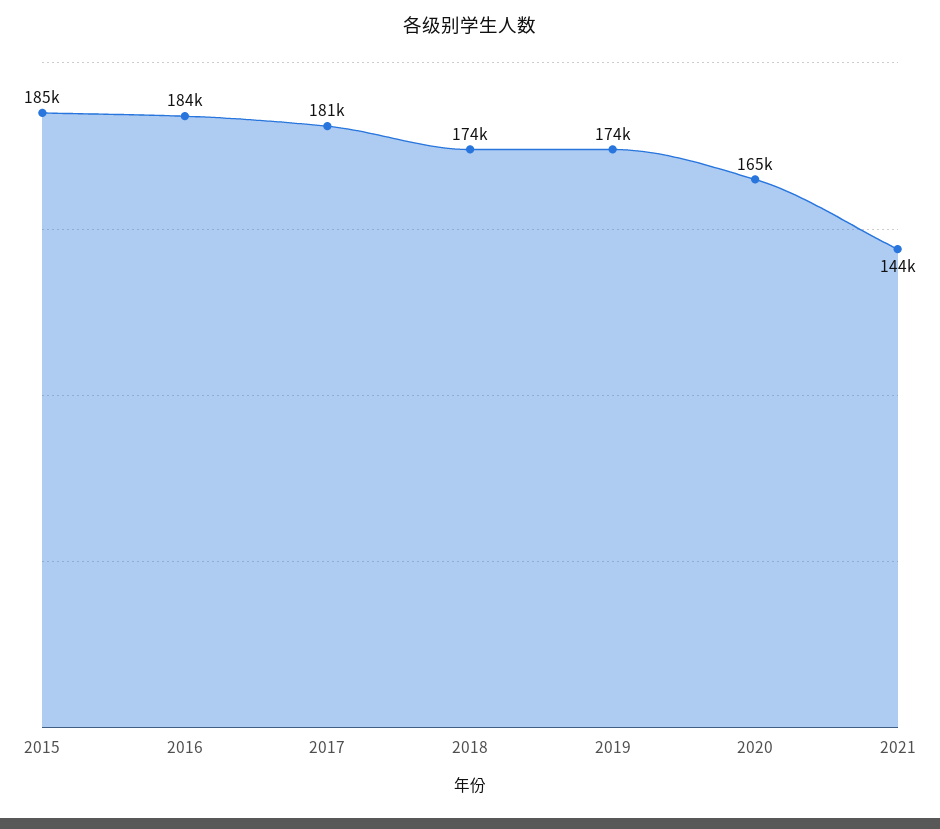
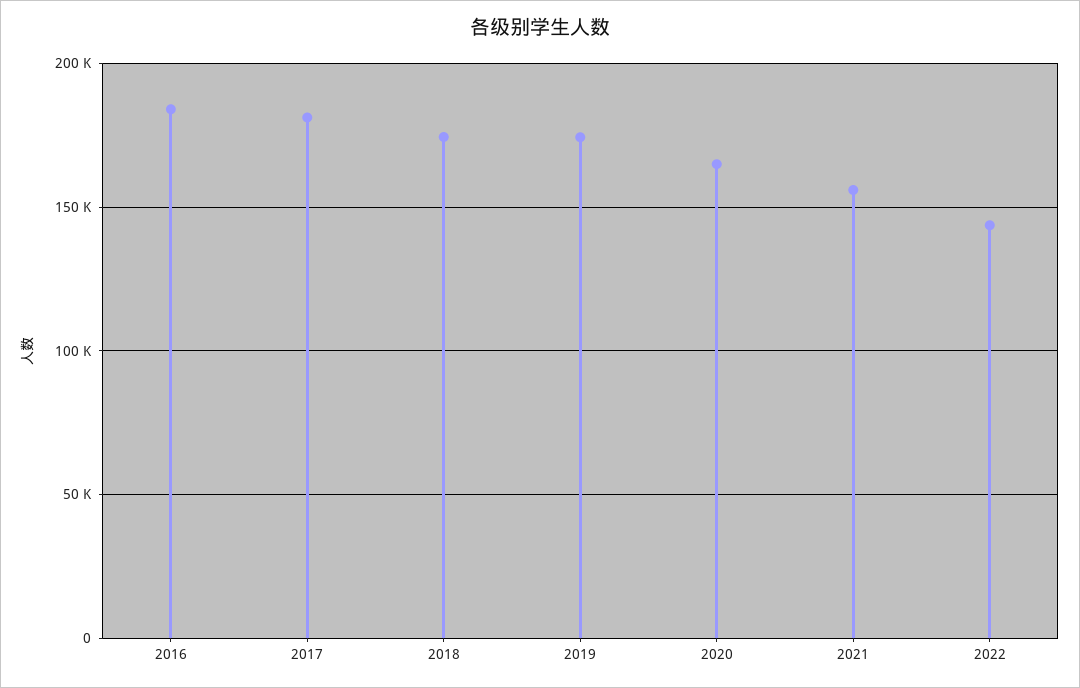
2015: 185000 -> none
2021: 144000 -> 155000
2022: none -> 145000

